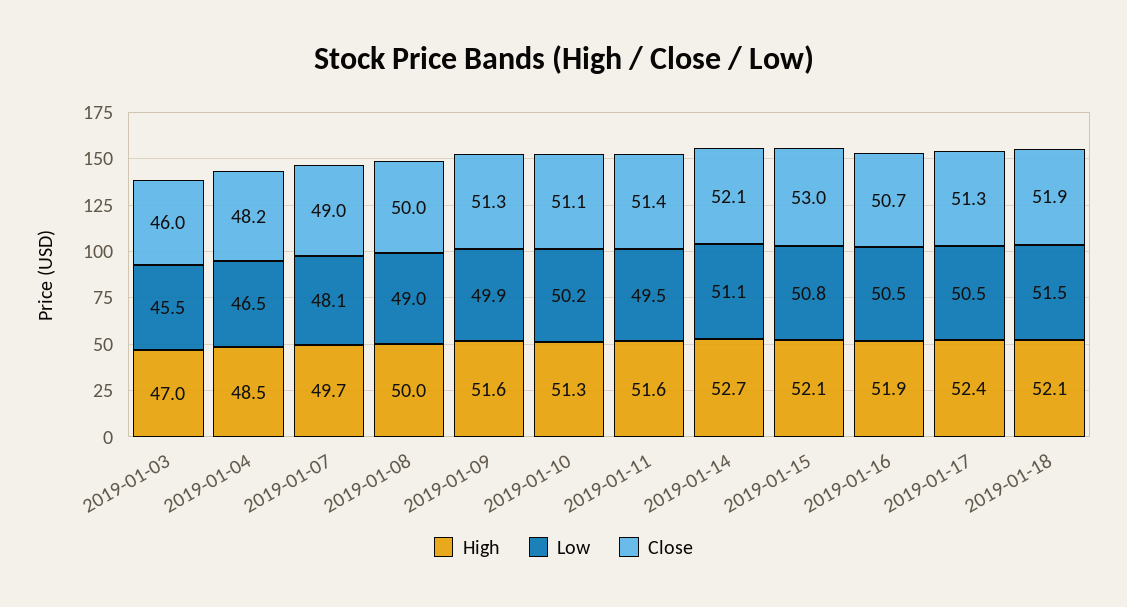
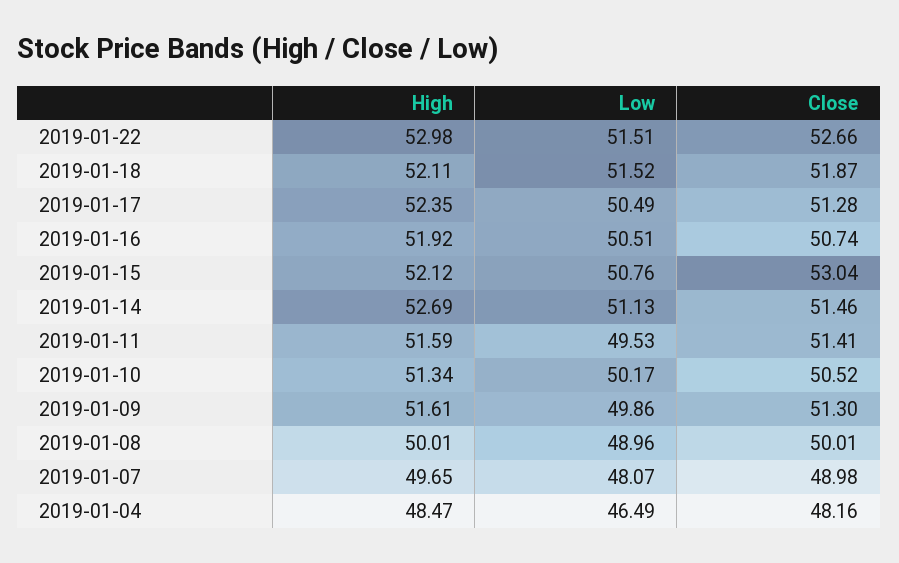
High, 2019-01-03: 47 -> none
Low, 2019-01-03: 45.5 -> none
Close, 2019-01-03: 46 -> none
Close, 2019-01-10: 51.1 -> 50.52
Close, 2019-01-14: 52.1 -> 51.46
High, 2019-01-22: none -> 52.98
Low, 2019-01-22: none -> 51.51
Close, 2019-01-22: none -> 52.66

